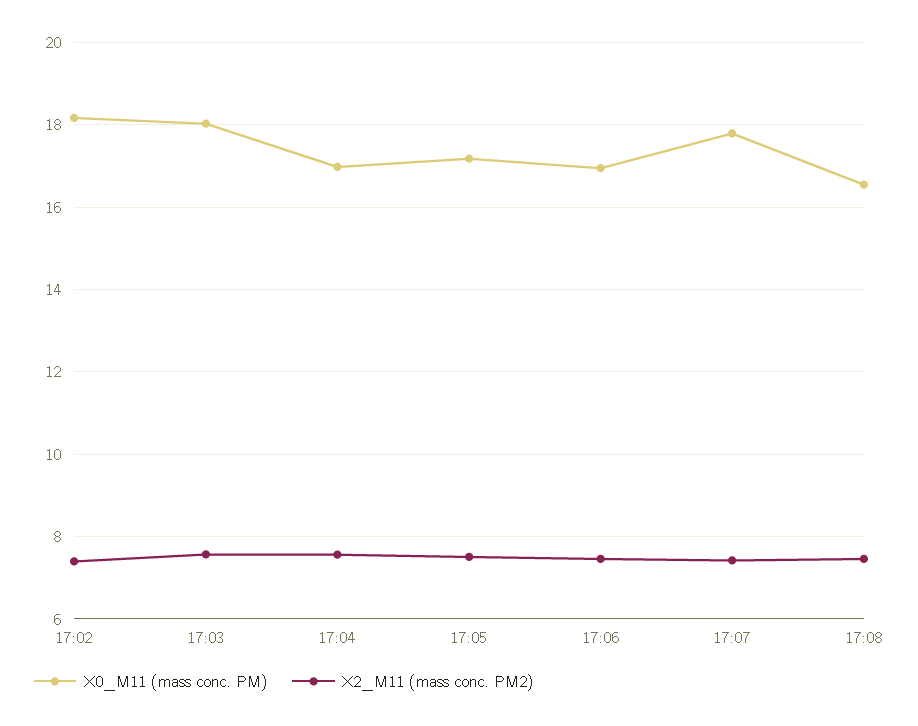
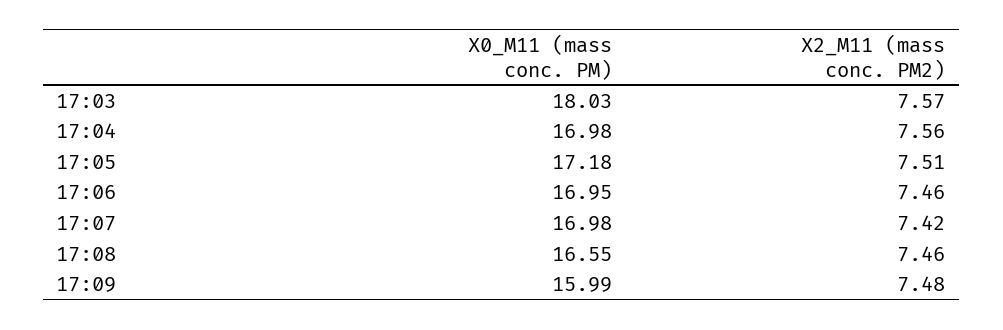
X0_M11 (mass conc. PM), 17:02: 18.2 -> none
X2_M11 (mass conc. PM2), 17:02: 7.4 -> none
X0_M11 (mass conc. PM), 17:07: 17.8 -> 16.98
X0_M11 (mass conc. PM), 17:09: none -> 15.99
X2_M11 (mass conc. PM2), 17:09: none -> 7.48

